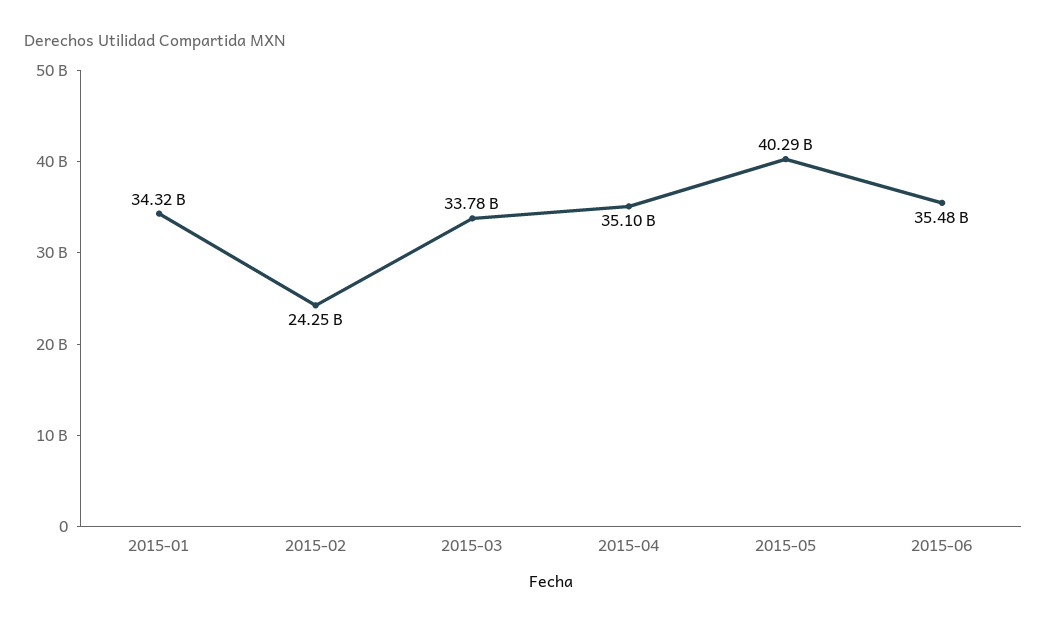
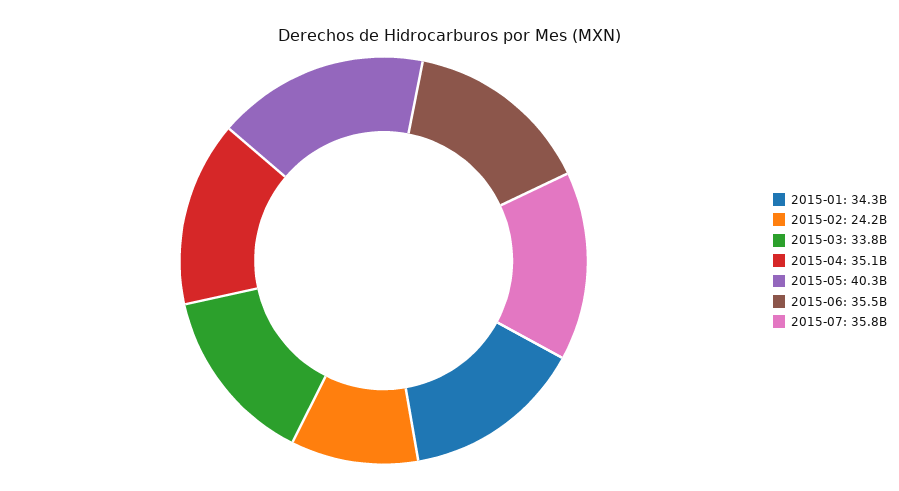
2015-07: none -> 35800000000

